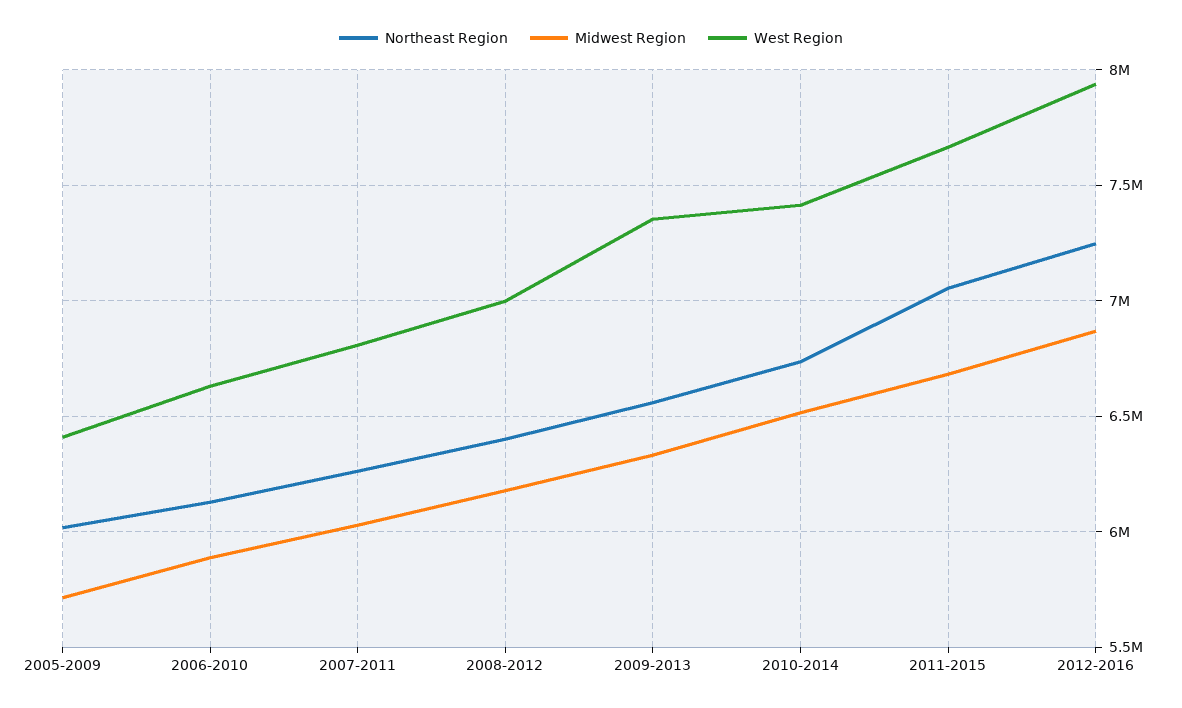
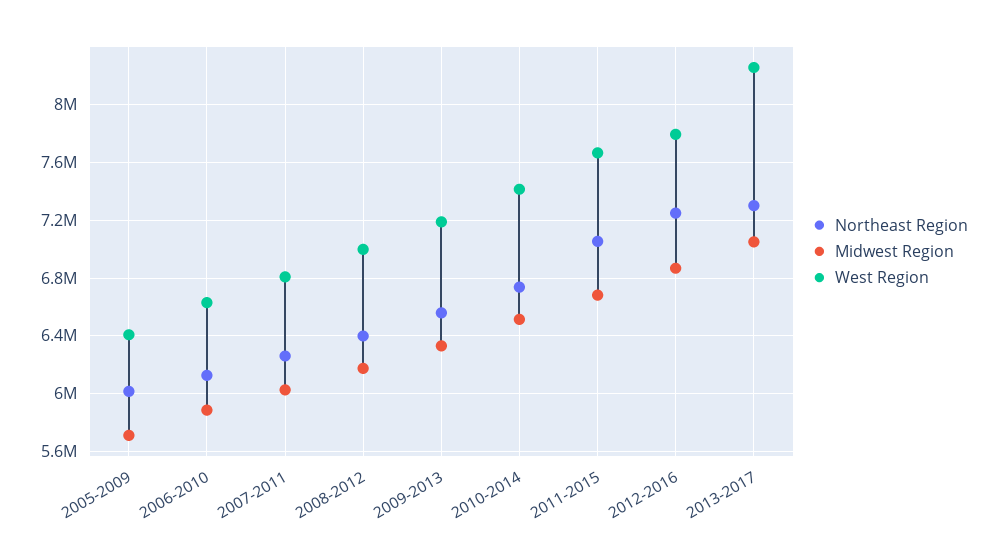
West Region, 2009-2013: 7350000 -> 7200000
West Region, 2012-2016: 7950000 -> 7800000
Northeast Region, 2013-2017: none -> 7300000
Midwest Region, 2013-2017: none -> 7050000
West Region, 2013-2017: none -> 8250000

